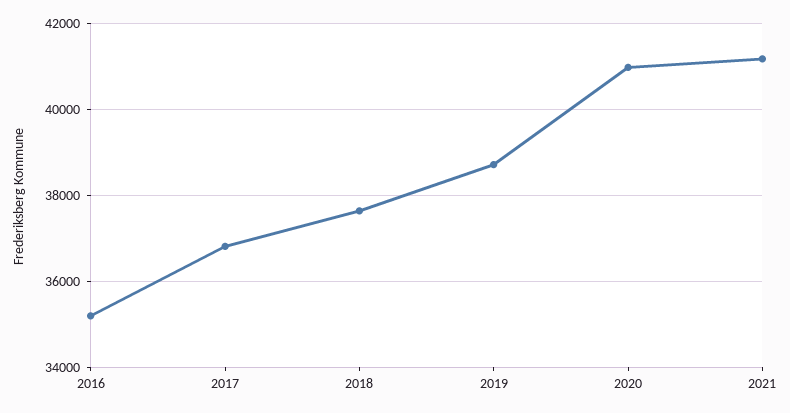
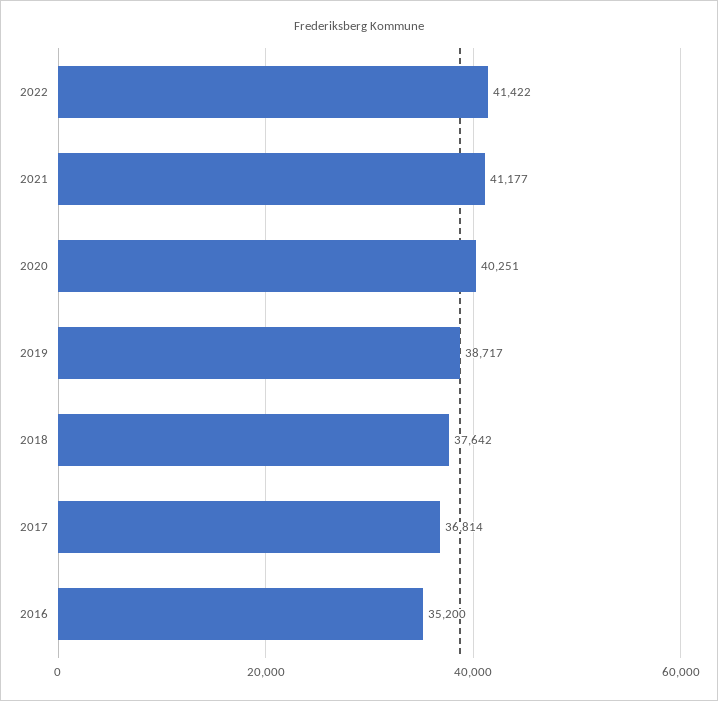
2020: 41000 -> 40251
2022: none -> 41422

